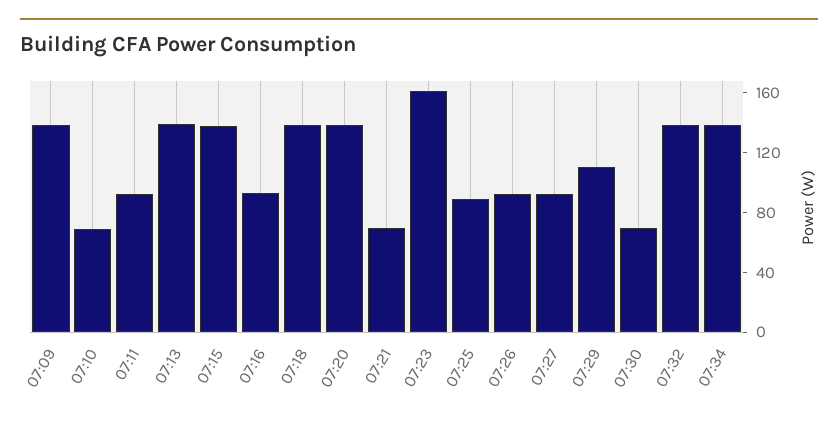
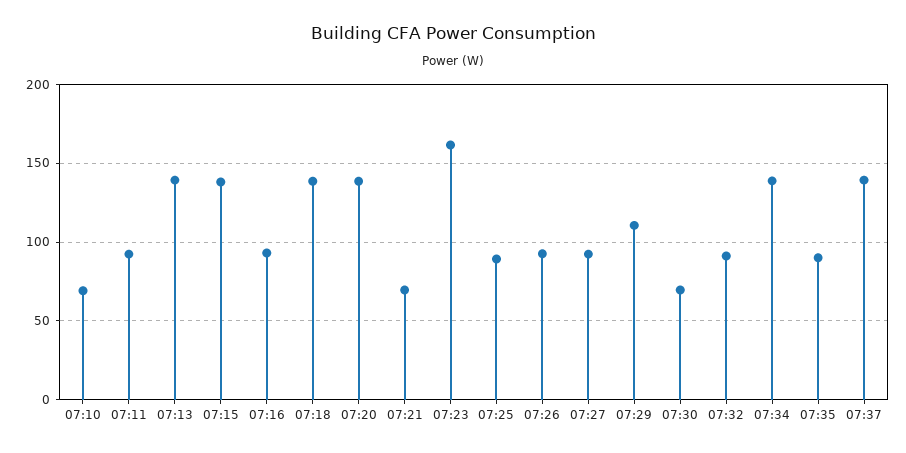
07:09: 140 -> none
07:32: 140 -> 90
07:35: none -> 90
07:37: none -> 140

